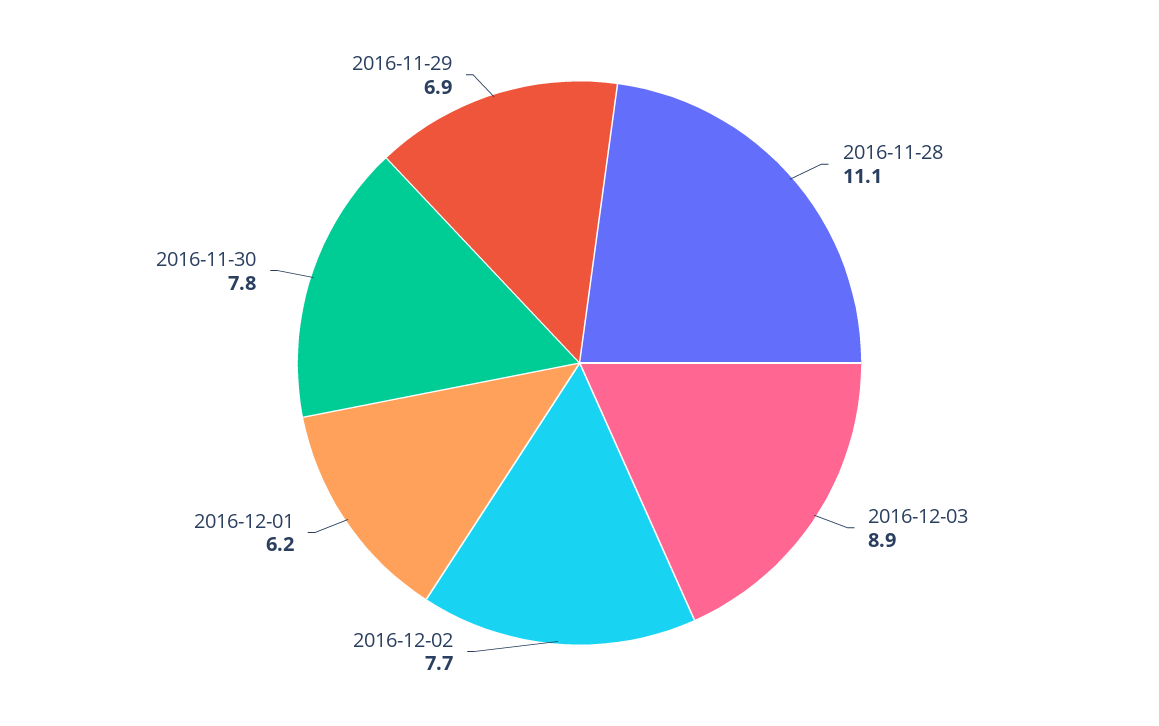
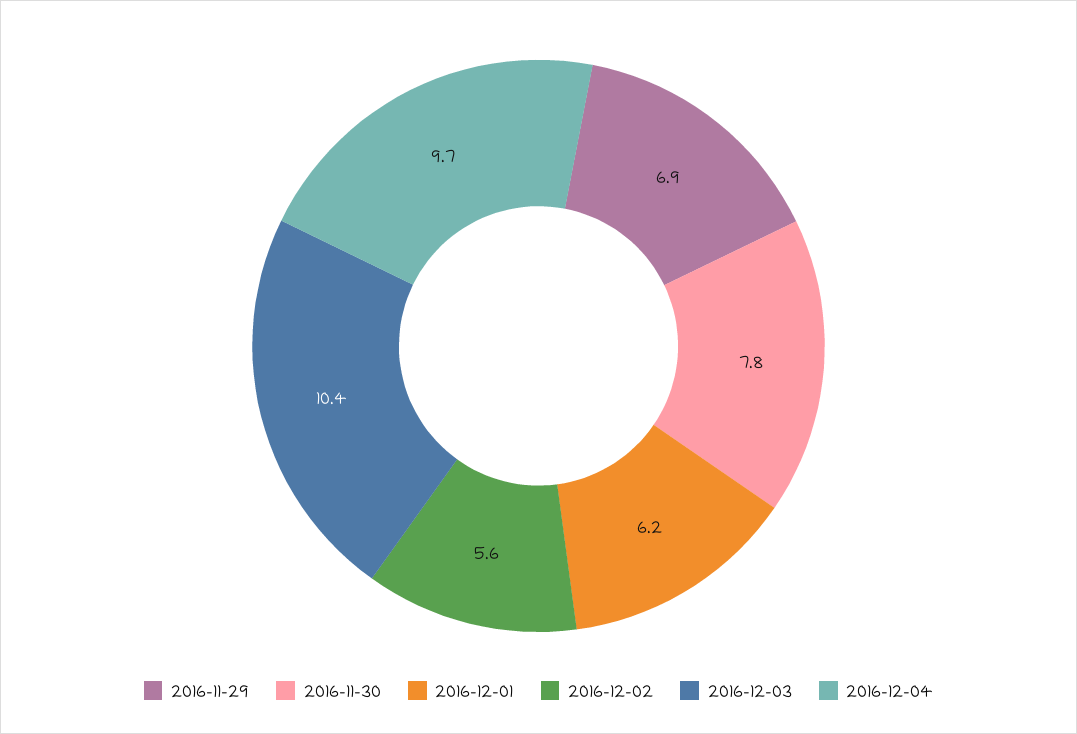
2016-11-28: 11.1 -> none
2016-12-03: 8.9 -> 10.4
2016-12-02: 7.7 -> 5.6
2016-12-04: none -> 9.7

